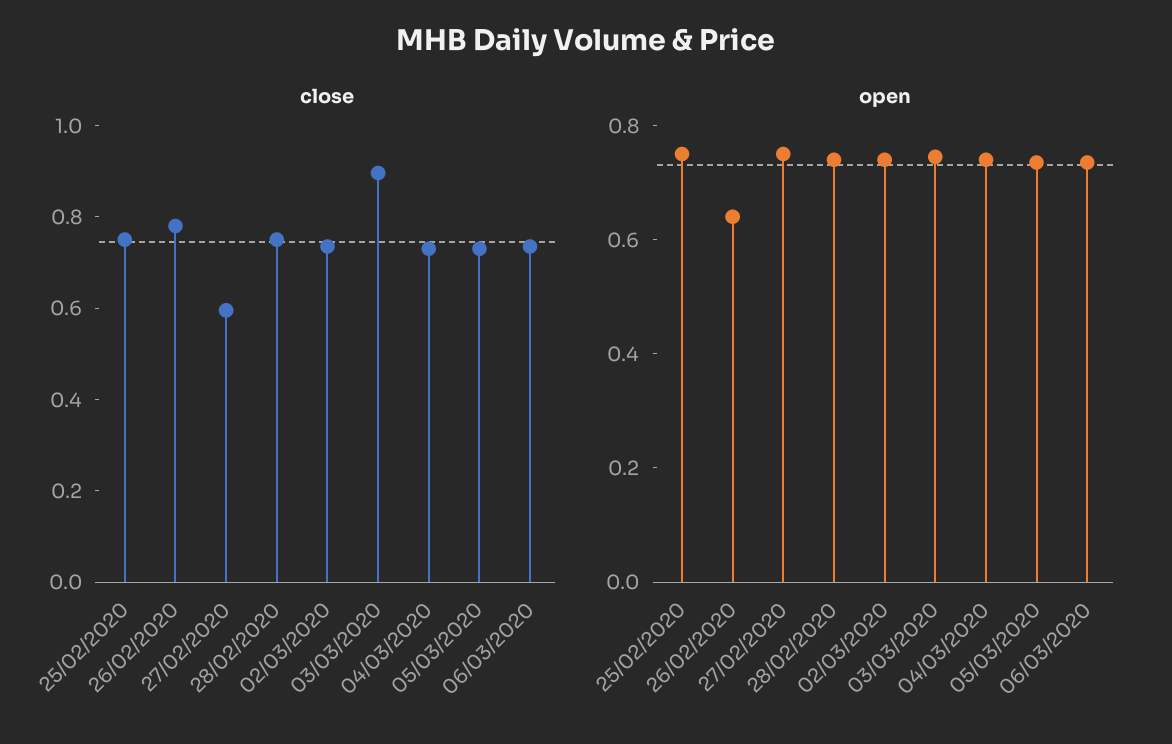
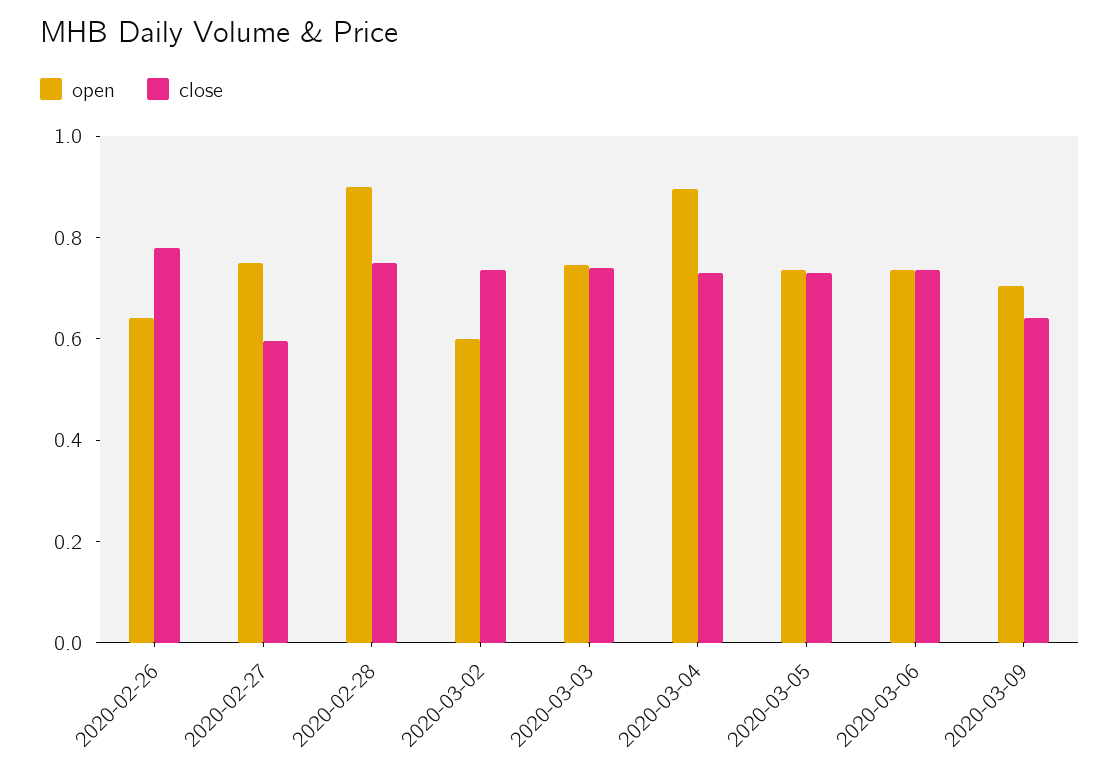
close, 25/02/2020: 0.75 -> none
close, 03/03/2020: 0.9 -> 0.75
open, 25/02/2020: 0.75 -> none
open, 28/02/2020: 0.75 -> 0.9
open, 02/03/2020: 0.75 -> 0.6
open, 04/03/2020: 0.75 -> 0.9
open, 2020-03-09: none -> 0.7
close, 2020-03-09: none -> 0.65

